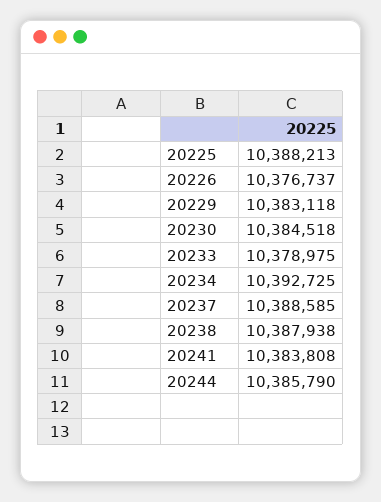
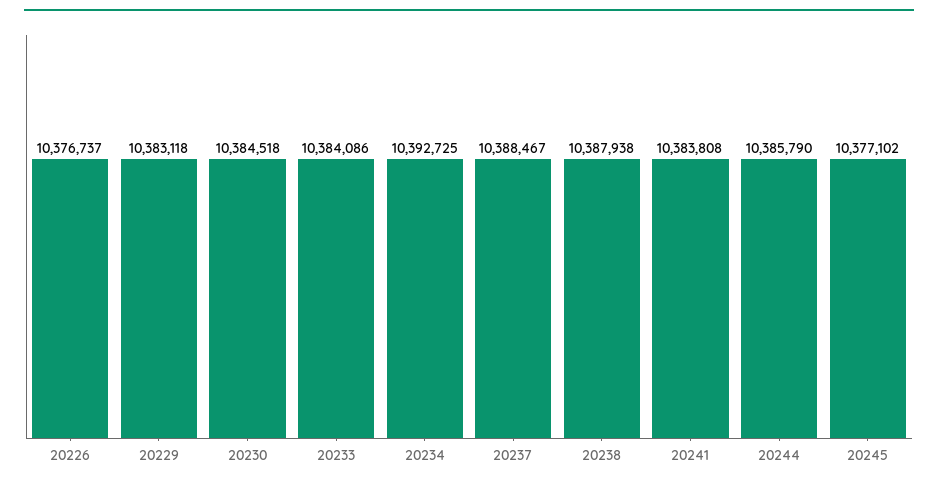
20225: 10388213 -> none
20233: 10378975 -> 10384086
20237: 10388585 -> 10388467
20245: none -> 10377102

